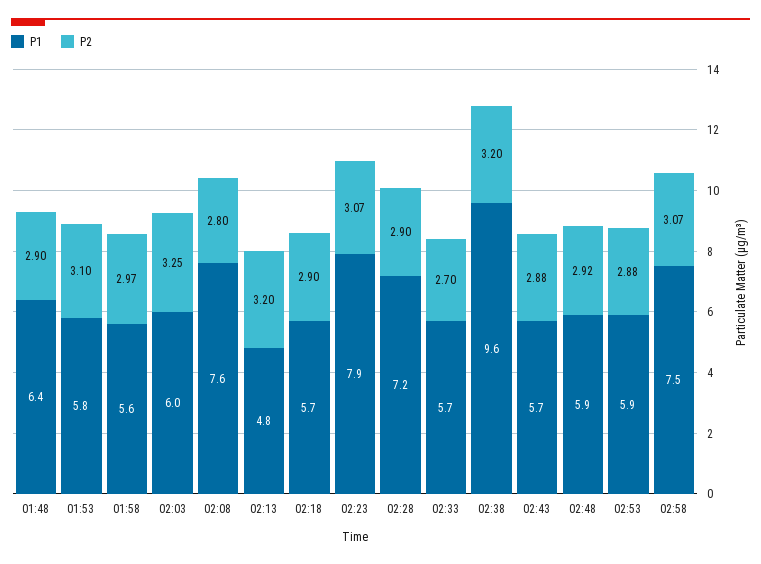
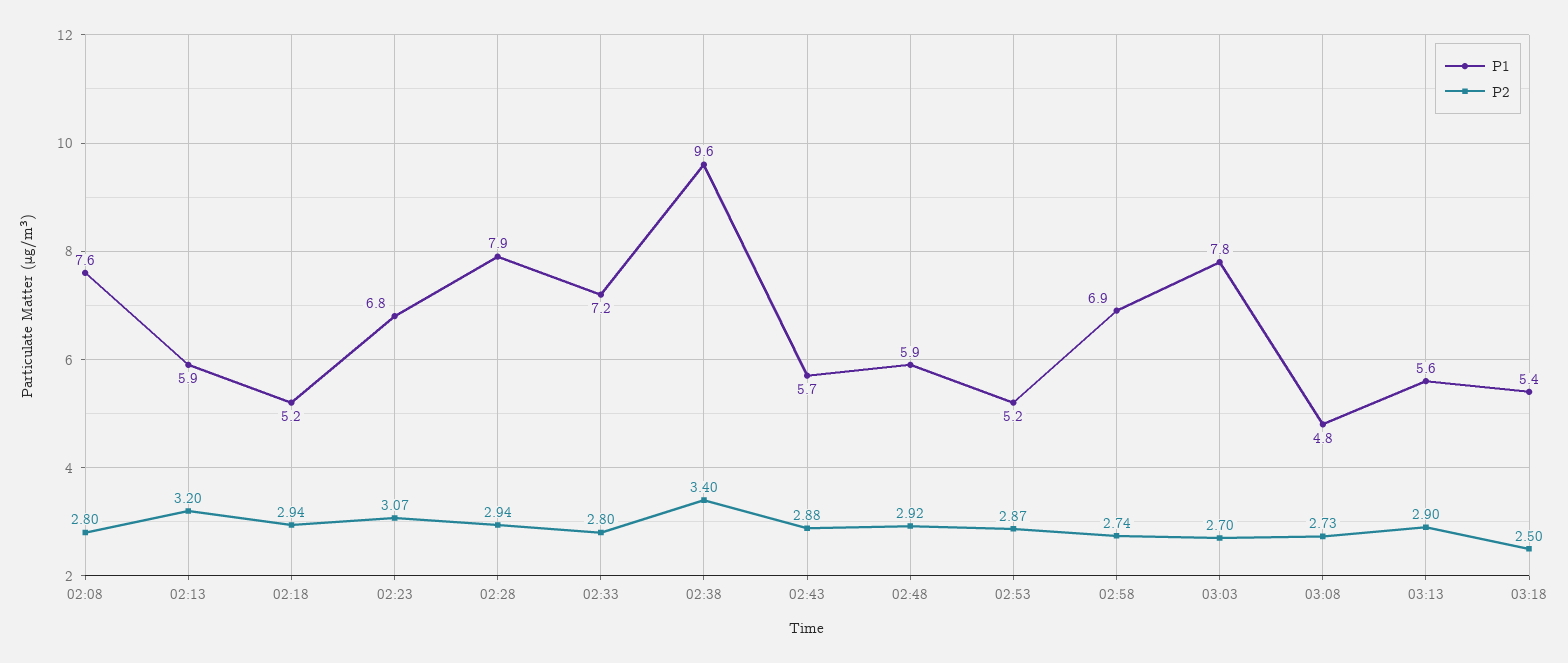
P1, 01:48: 6.4 -> none
P2, 01:48: 2.9 -> none
P1, 01:53: 5.8 -> none
P2, 01:53: 3.1 -> none
P1, 01:58: 5.6 -> none
P2, 01:58: 2.97 -> none
P1, 02:03: 6 -> none
P2, 02:03: 3.25 -> none
P1, 02:13: 4.8 -> 5.9
P1, 02:18: 5.7 -> 5.2
P2, 02:18: 2.9 -> 2.94
P1, 02:23: 7.9 -> 6.8
P1, 02:28: 7.2 -> 7.9
P2, 02:28: 2.9 -> 2.94
P1, 02:33: 5.7 -> 7.2
P2, 02:33: 2.7 -> 2.8
P2, 02:38: 3.2 -> 3.4
P1, 02:53: 5.9 -> 5.2
P2, 02:53: 2.88 -> 2.87
P1, 02:58: 7.5 -> 6.9
P2, 02:58: 3.07 -> 2.74
P1, 03:03: none -> 7.8
P2, 03:03: none -> 2.7
P1, 03:08: none -> 4.8
P2, 03:08: none -> 2.73
P1, 03:13: none -> 5.6
P2, 03:13: none -> 2.9
P1, 03:18: none -> 5.4
P2, 03:18: none -> 2.5

